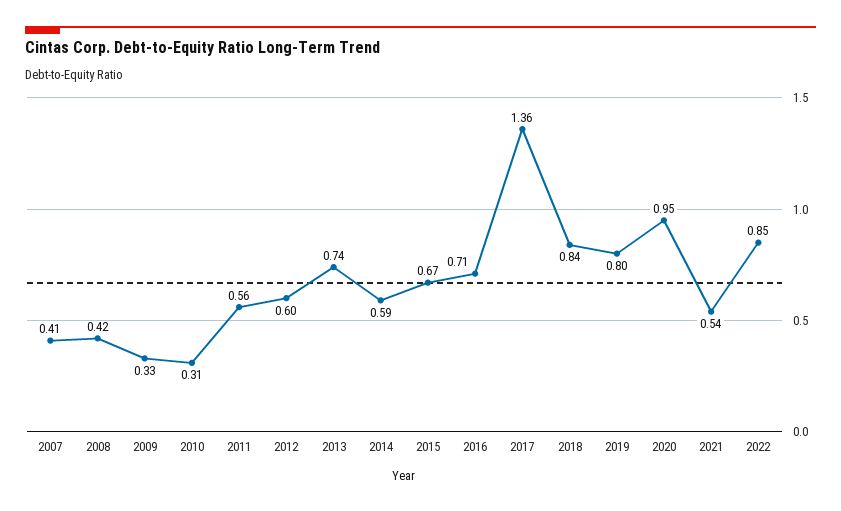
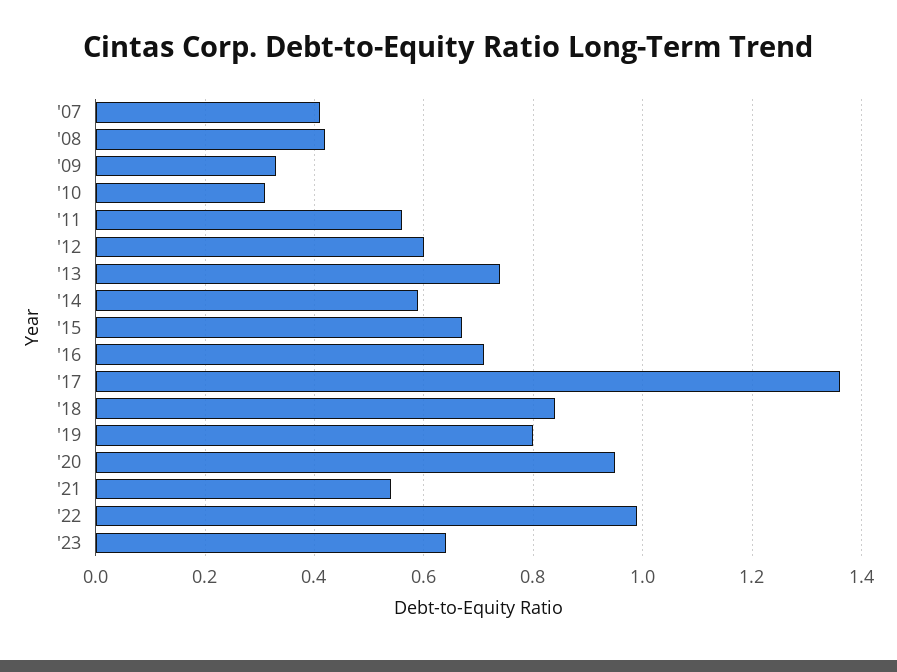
2022: 0.85 -> 1
'23: none -> 0.65

